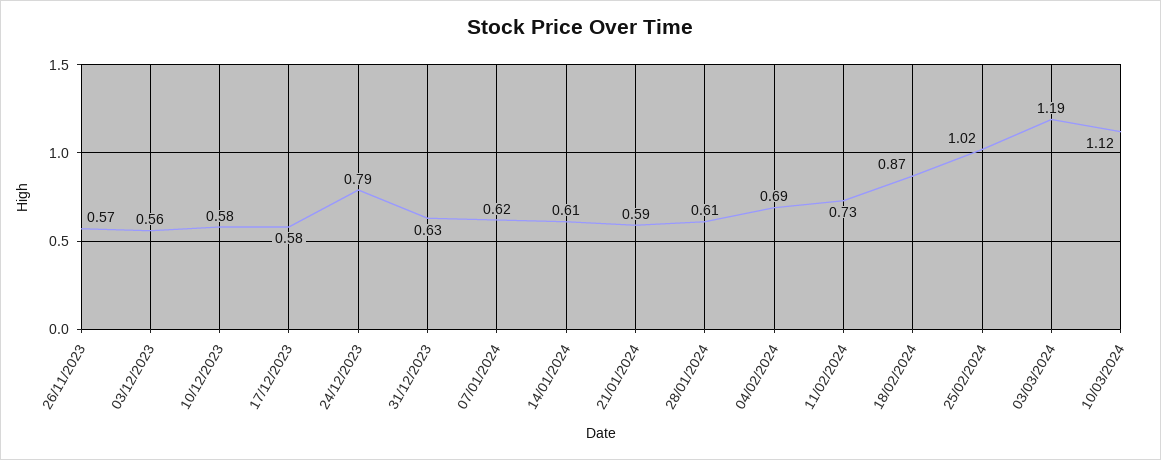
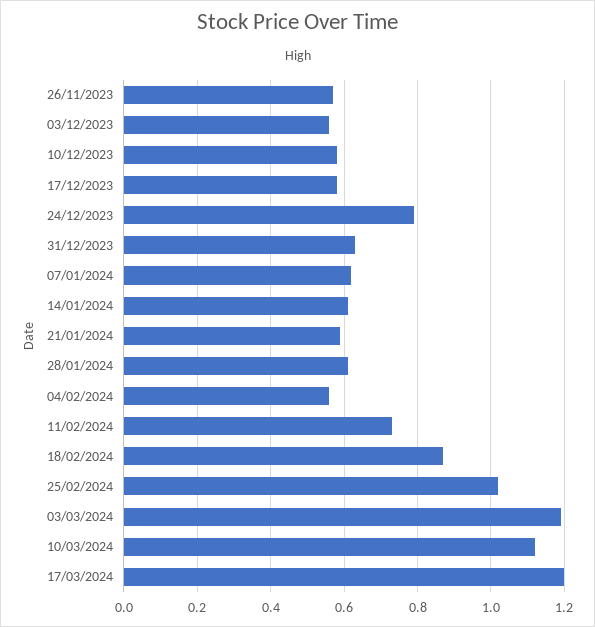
04/02/2024: 0.69 -> 0.55
17/03/2024: none -> 1.2

